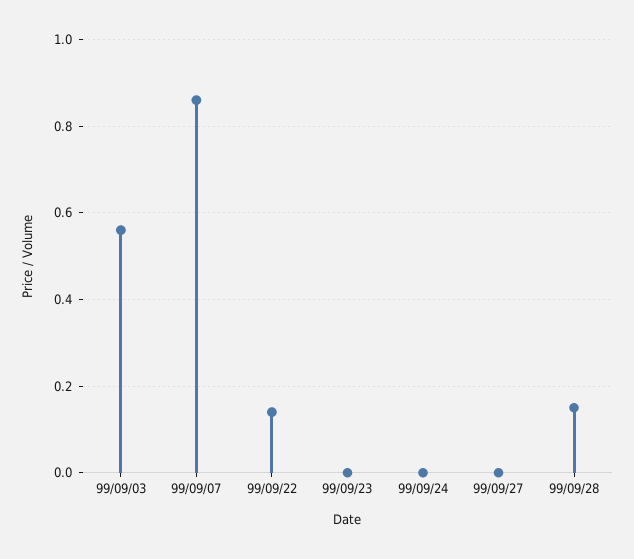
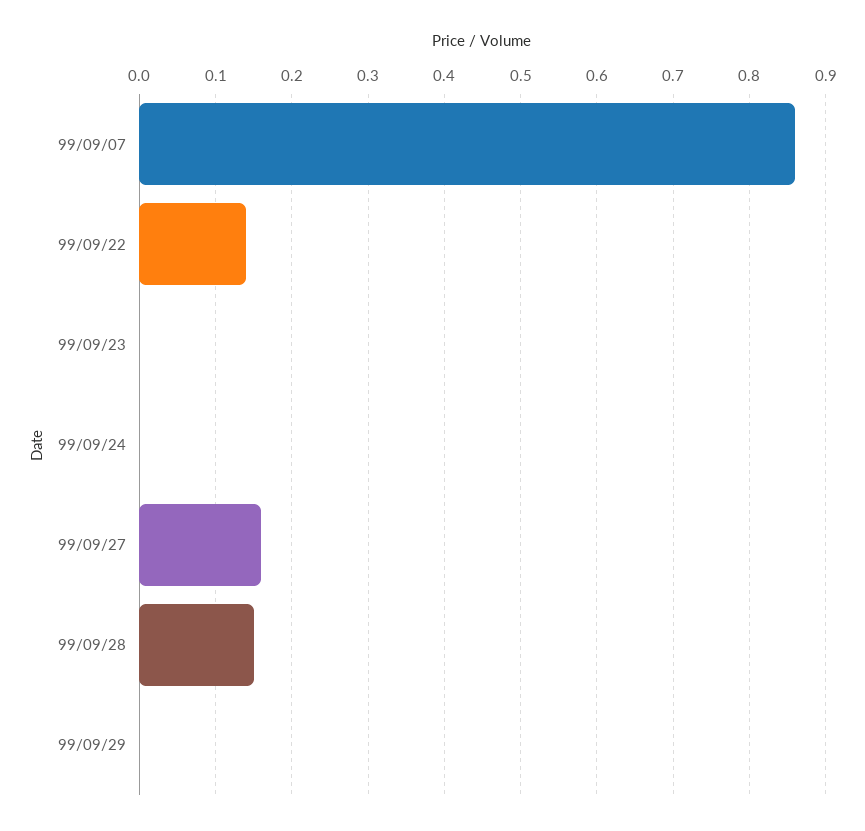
99/09/03: 0.55 -> none
99/09/27: 0 -> 0.16
99/09/29: none -> 0

